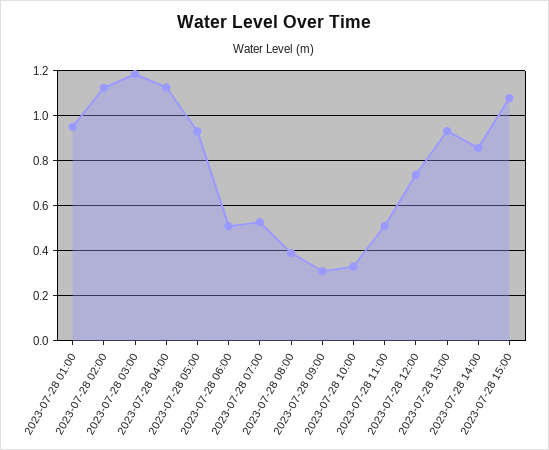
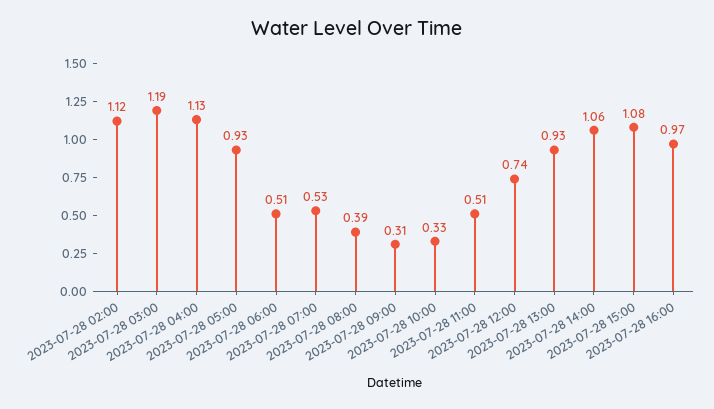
2023-07-28 01:00: 0.95 -> none
2023-07-28 14:00: 0.85 -> 1.06
2023-07-28 16:00: none -> 0.97

